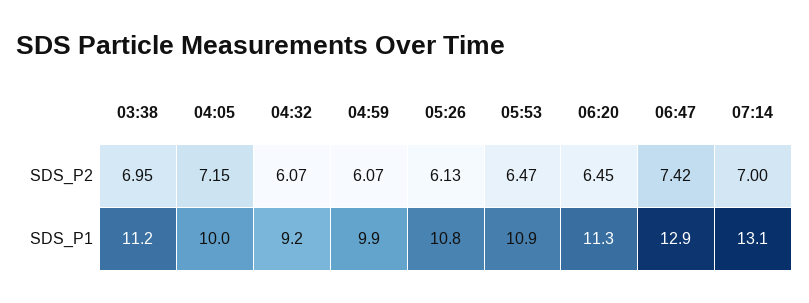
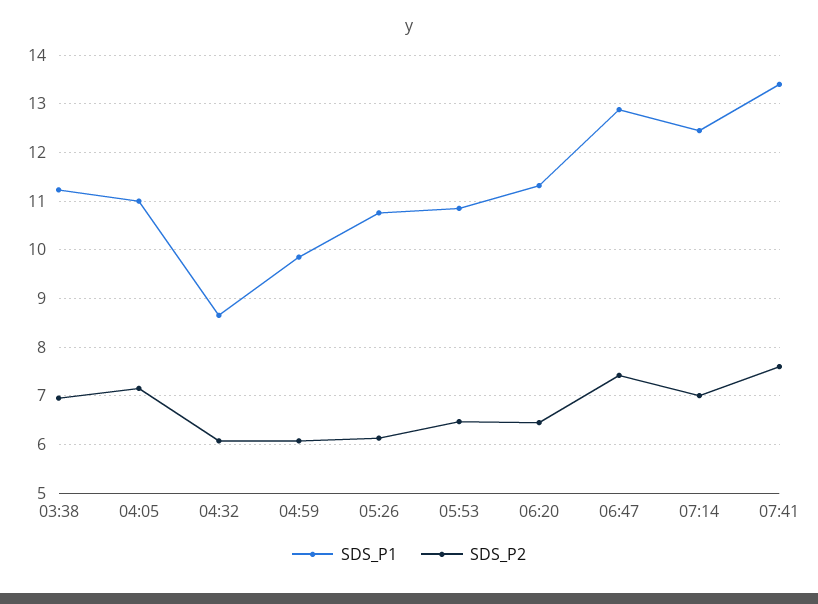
SDS_P1, 04:05: 10 -> 11
SDS_P1, 04:32: 9.2 -> 8.6
SDS_P1, 07:14: 13.1 -> 12.4
SDS_P1, 07:41: none -> 13.4
SDS_P2, 07:41: none -> 7.6

